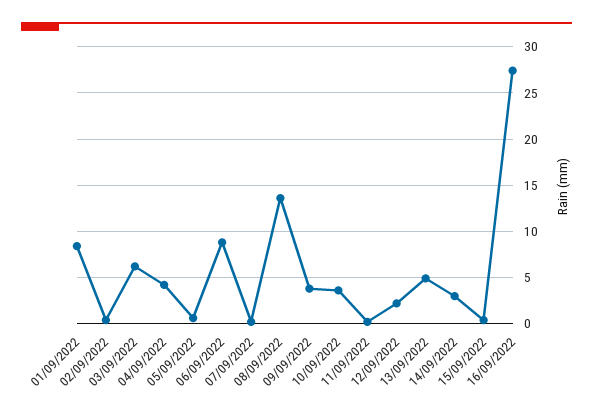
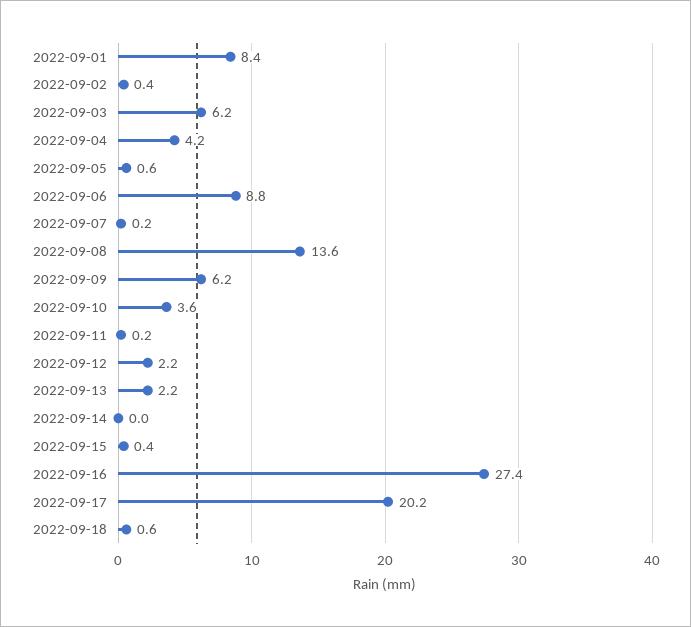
09/09/2022: 4 -> 6.2
13/09/2022: 5 -> 2.2
14/09/2022: 3 -> 0
2022-09-17: none -> 20.2
2022-09-18: none -> 0.6

